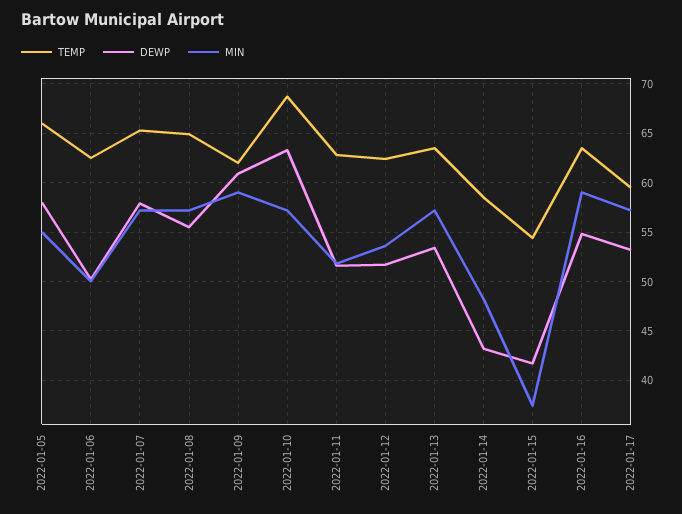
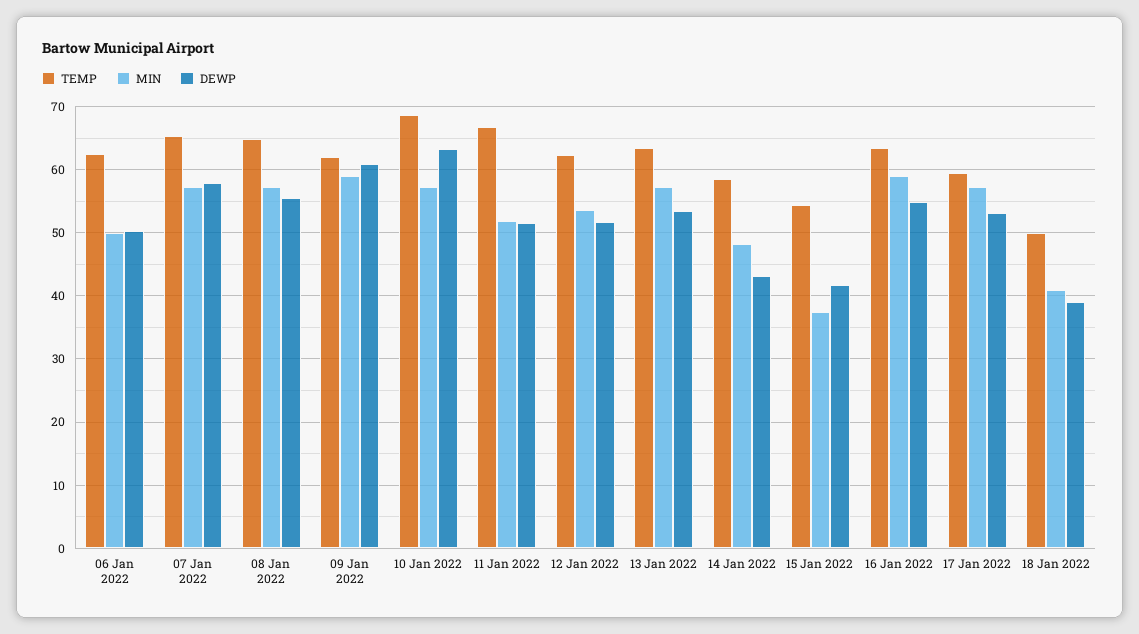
TEMP, 2022-01-05: 66 -> none
DEWP, 2022-01-05: 58 -> none
MIN, 2022-01-05: 55 -> none
TEMP, 2022-01-11: 63 -> 67
TEMP, 18 Jan 2022: none -> 50
MIN, 18 Jan 2022: none -> 41
DEWP, 18 Jan 2022: none -> 39

